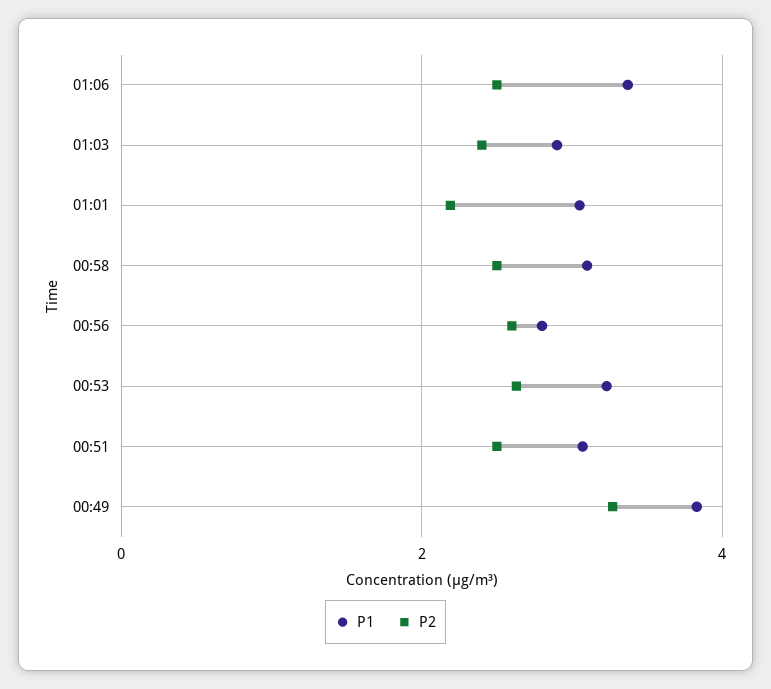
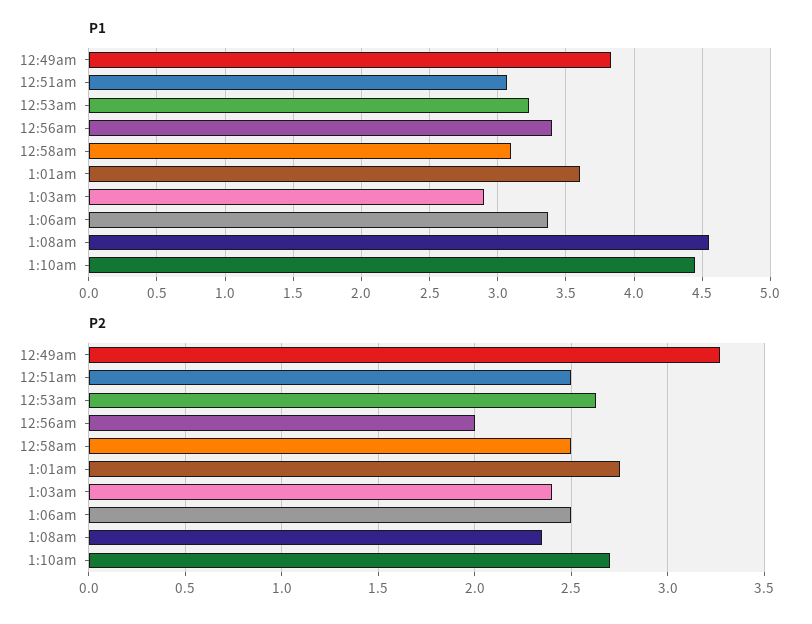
P1, 01:01: 3 -> 3.6
P2, 01:01: 2.2 -> 2.75
P1, 00:56: 2.8 -> 3.4
P2, 00:56: 2.6 -> 2
P1, 1:08am: none -> 4.55
P1, 1:10am: none -> 4.45
P2, 1:08am: none -> 2.35
P2, 1:10am: none -> 2.7

